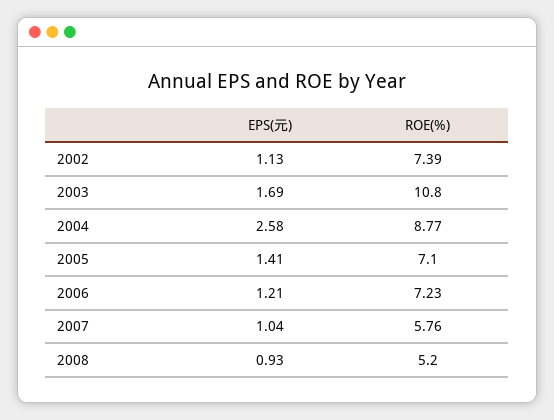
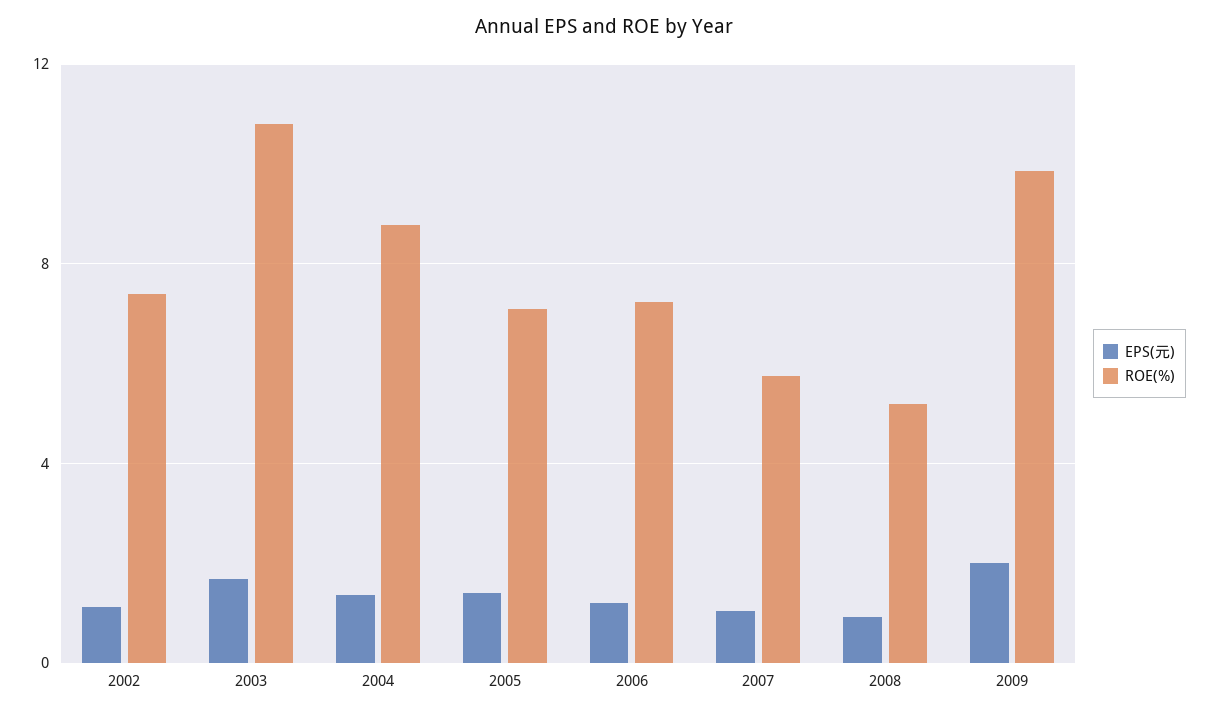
EPS(元), 2004: 2.58 -> 1.5
EPS(元), 2009: none -> 2
ROE(%), 2009: none -> 10

